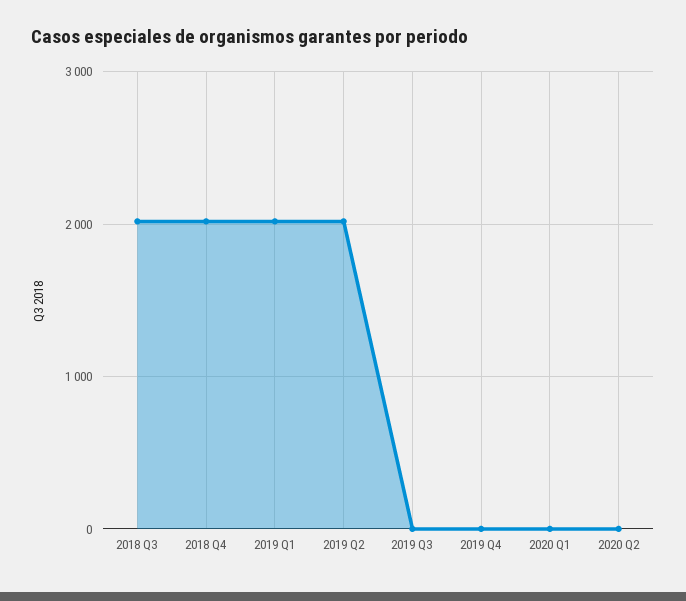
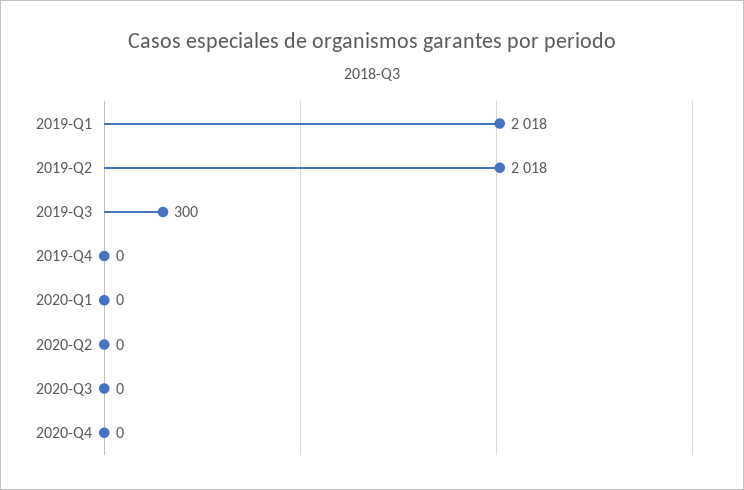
2018 Q3: 2000 -> none
2018 Q4: 2000 -> none
2019 Q3: 0 -> 300
2020-Q3: none -> 0
2020-Q4: none -> 0

